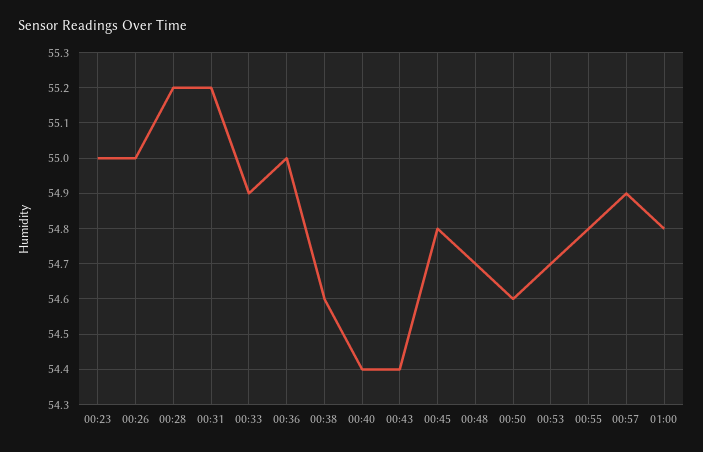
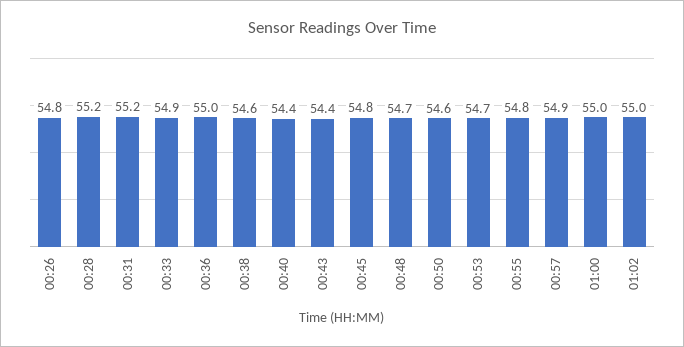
00:23: 55 -> none
00:26: 55 -> 54.8
01:00: 54.8 -> 55
01:02: none -> 55

